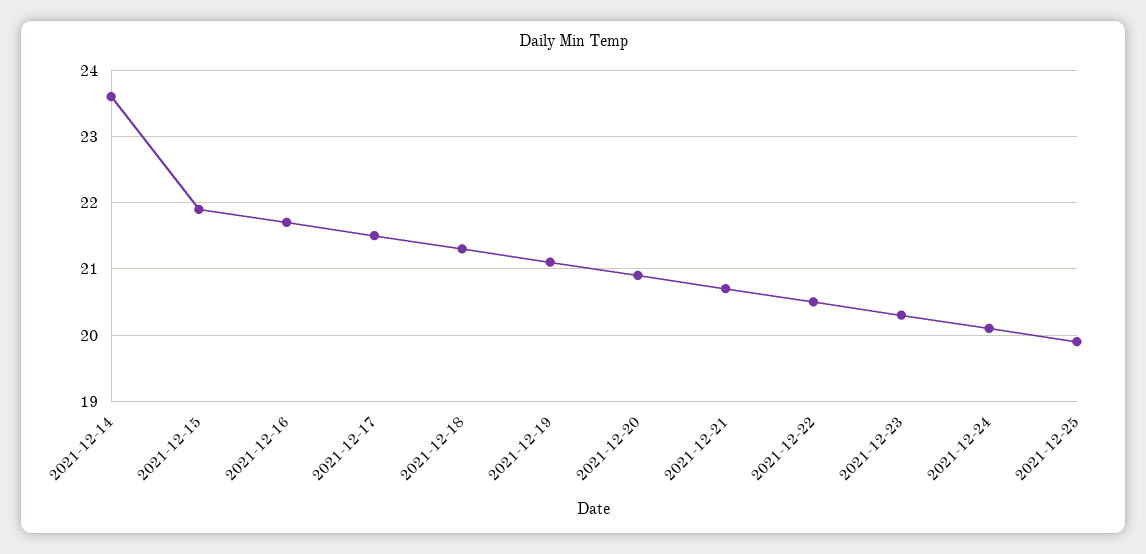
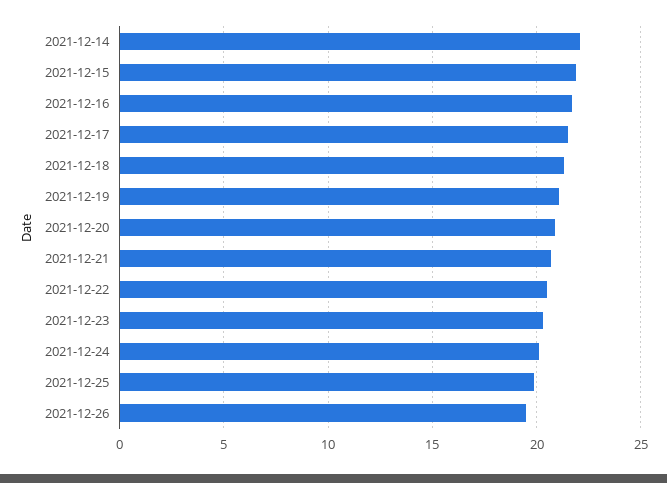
2021-12-14: 23.6 -> 22
2021-12-26: none -> 19.5

